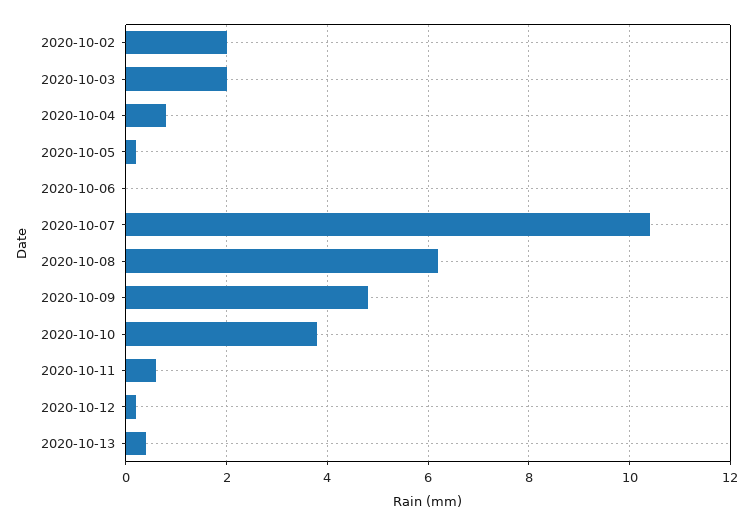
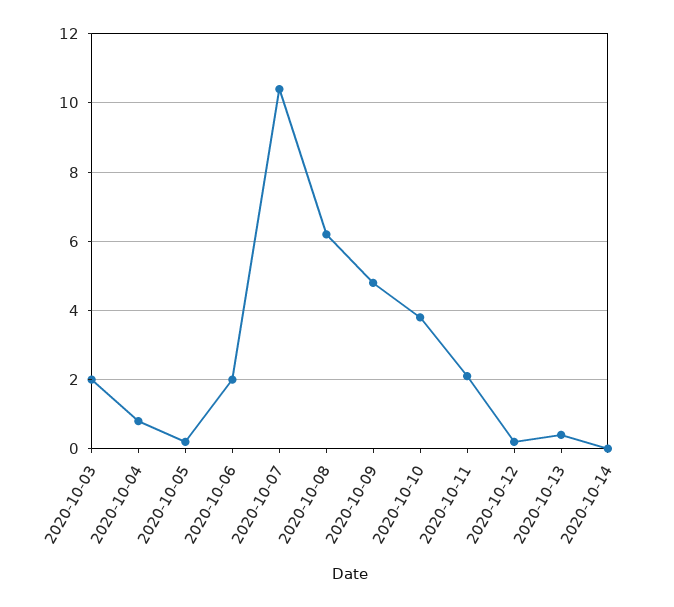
2020-10-02: 2 -> none
2020-10-06: 0 -> 2
2020-10-11: 0.5 -> 2
2020-10-14: none -> 0

